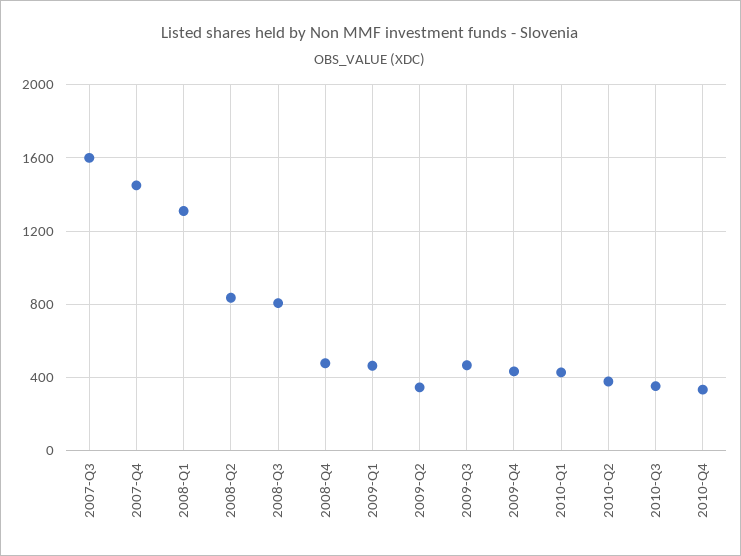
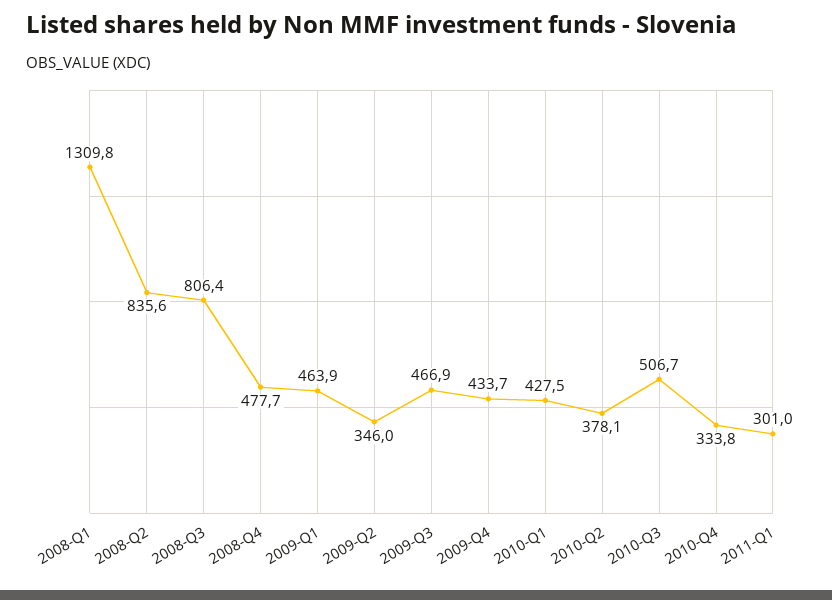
2007-Q3: 1600 -> none
2007-Q4: 1450 -> none
2010-Q3: 350 -> 506.7
2011-Q1: none -> 301

